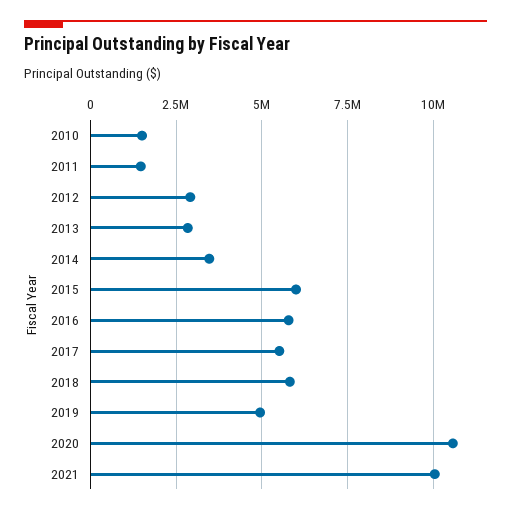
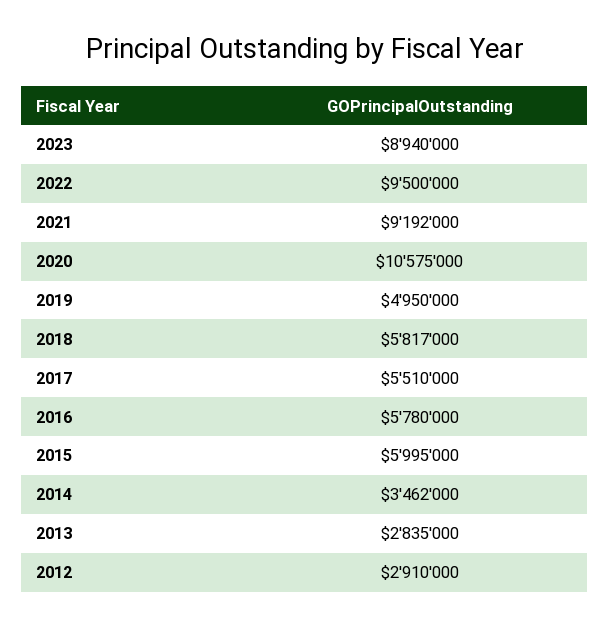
2010: 1500000 -> none
2011: 1500000 -> none
2021: 10000000 -> 9192000
2023: none -> 8940000
2022: none -> 9500000

